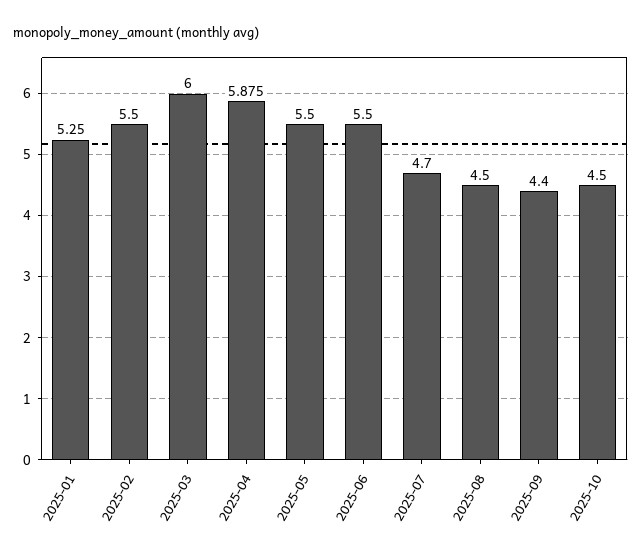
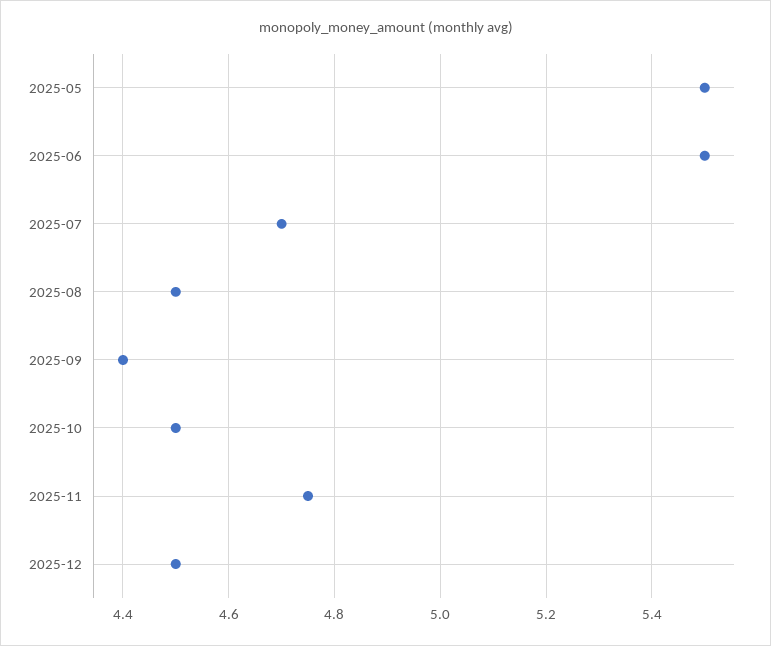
2025-01: 5.25 -> none
2025-02: 5.5 -> none
2025-03: 6 -> none
2025-04: 5.875 -> none
2025-11: none -> 4.75
2025-12: none -> 4.5

